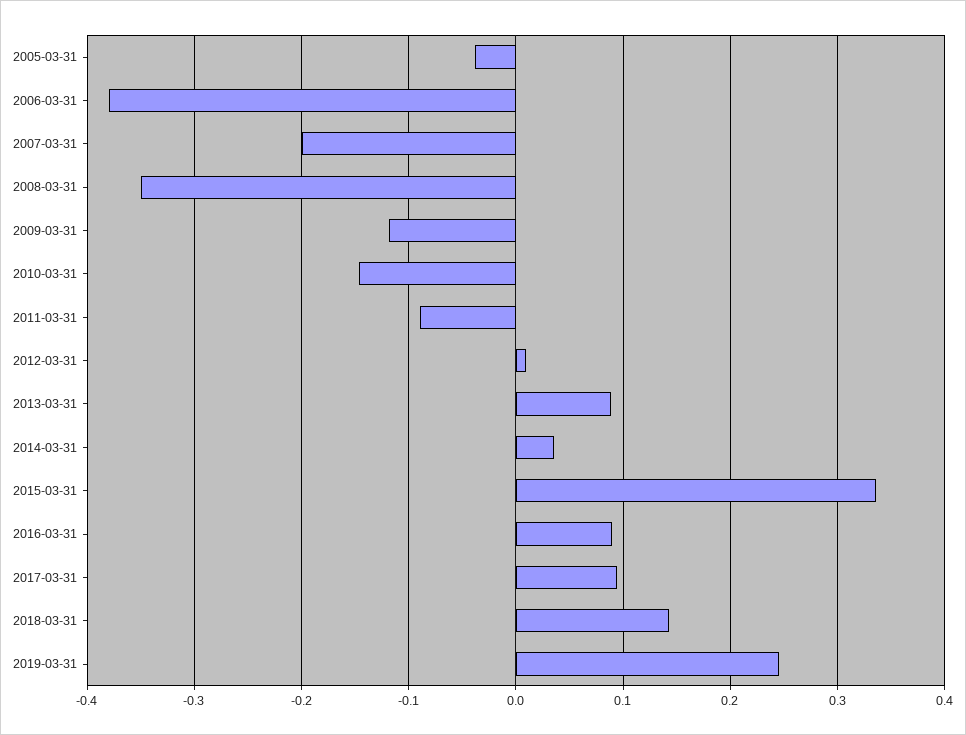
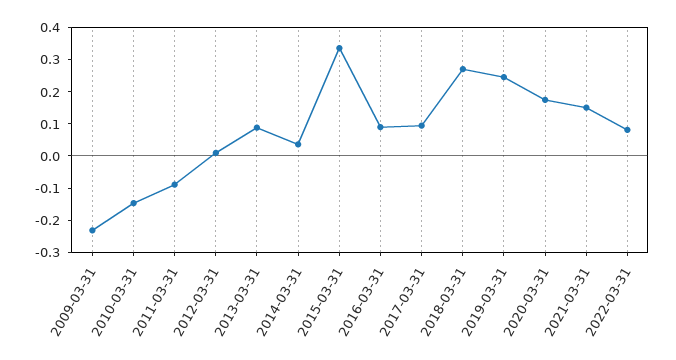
2005-03-31: -0.04 -> none
2006-03-31: -0.38 -> none
2007-03-31: -0.2 -> none
2008-03-31: -0.35 -> none
2009-03-31: -0.12 -> -0.225
2018-03-31: 0.14 -> 0.275
2020-03-31: none -> 0.175
2021-03-31: none -> 0.15
2022-03-31: none -> 0.075

